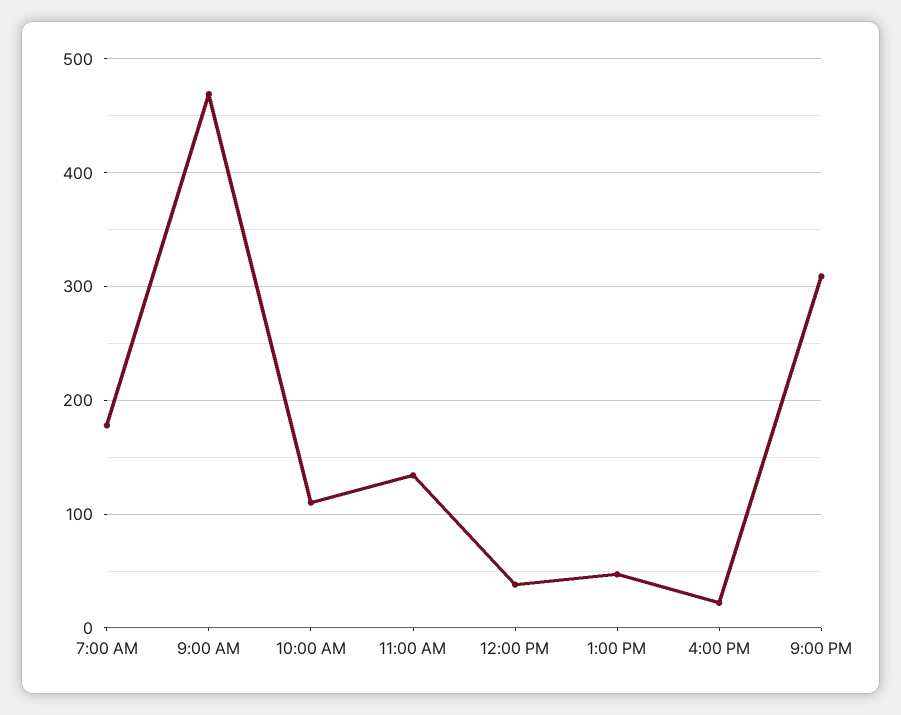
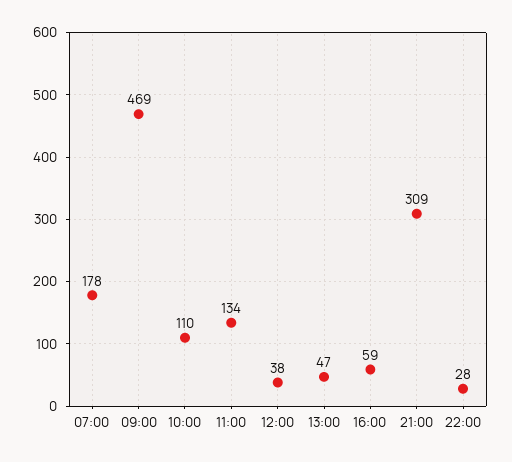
4:00 PM: 20 -> 59
22:00: none -> 28

